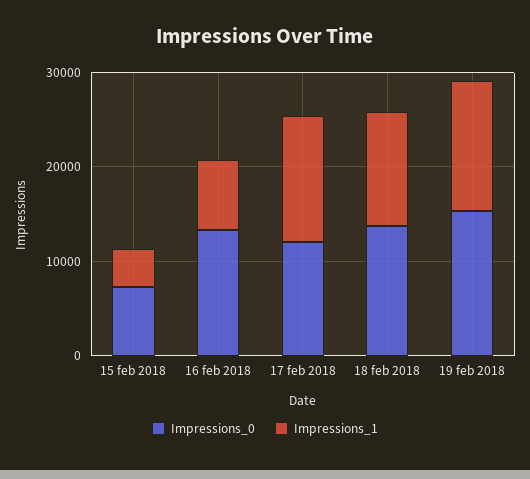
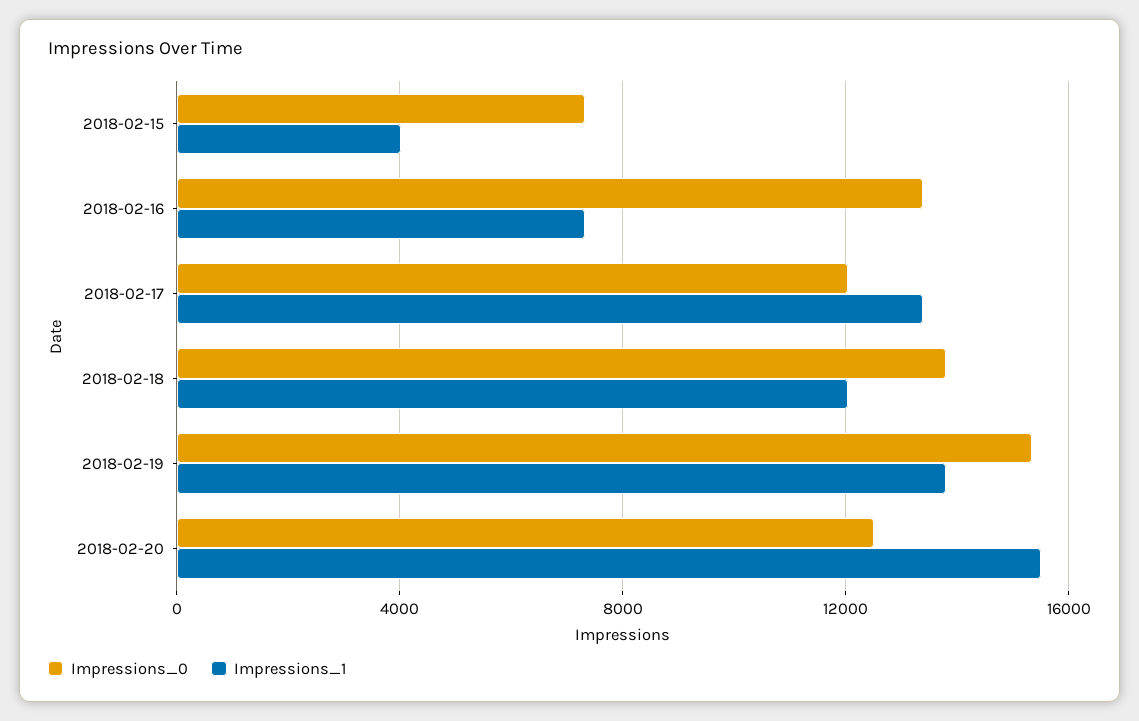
Impressions_0, 2018-02-20: none -> 12500
Impressions_1, 2018-02-20: none -> 15500

